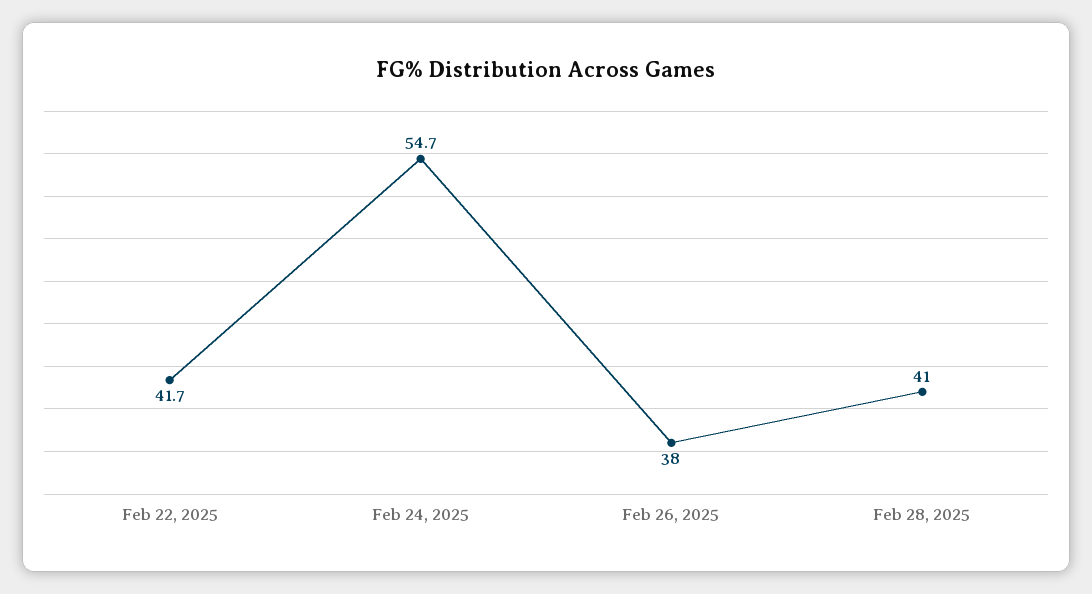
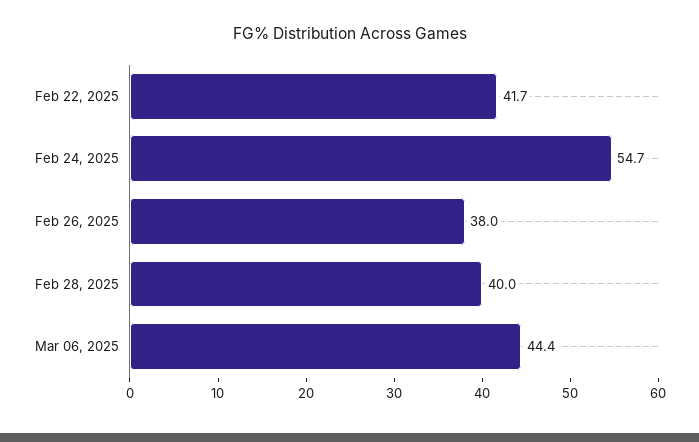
Feb 28, 2025: 41 -> 40
Mar 06, 2025: none -> 44.4

